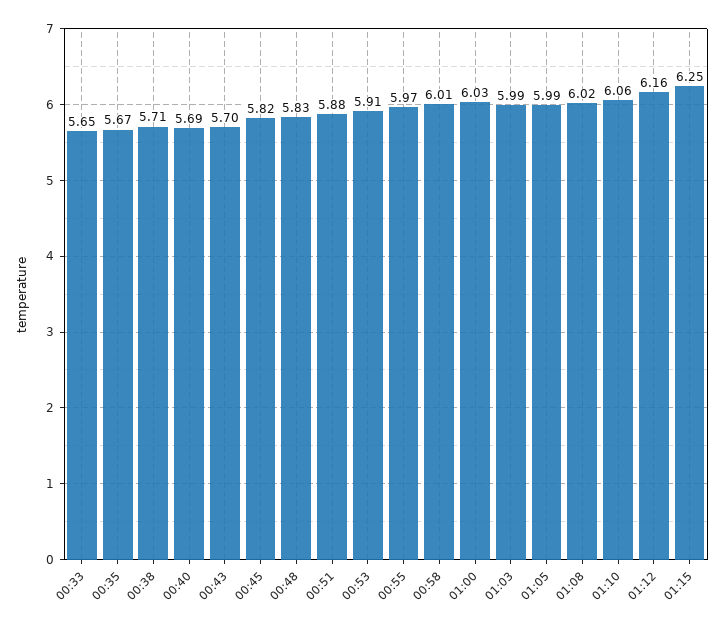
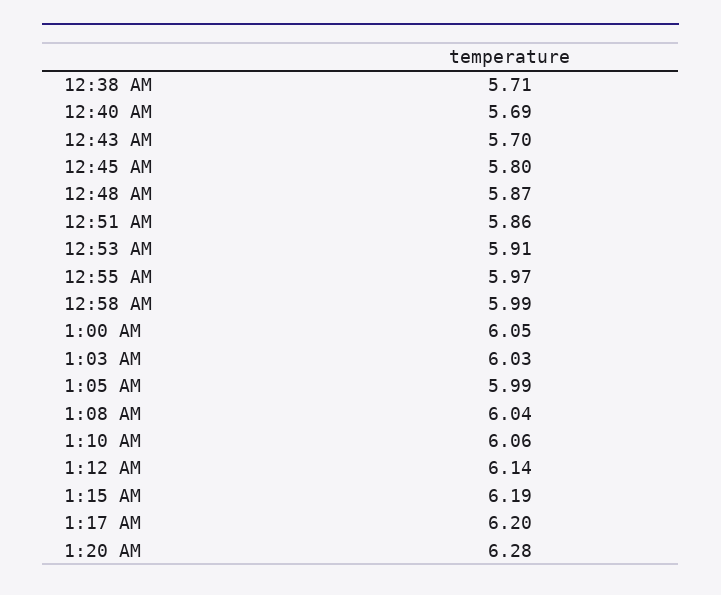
00:33: 5.65 -> none
00:35: 5.67 -> none
00:45: 5.82 -> 5.8
00:48: 5.83 -> 5.87
00:51: 5.88 -> 5.86
00:58: 6.01 -> 5.99
01:00: 6.03 -> 6.05
01:03: 5.99 -> 6.03
01:08: 6.02 -> 6.04
01:12: 6.16 -> 6.14
01:15: 6.25 -> 6.19
1:17 AM: none -> 6.2
1:20 AM: none -> 6.28

